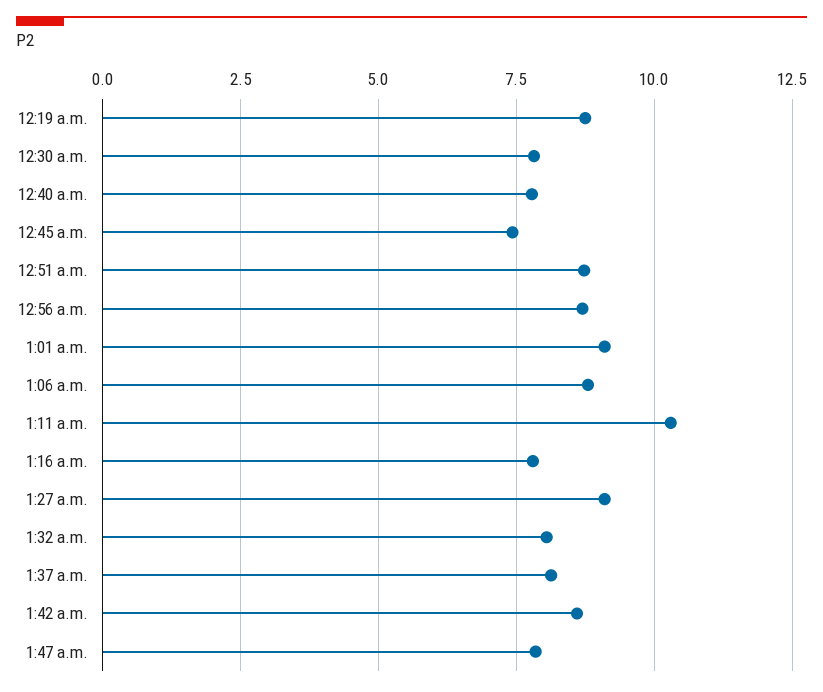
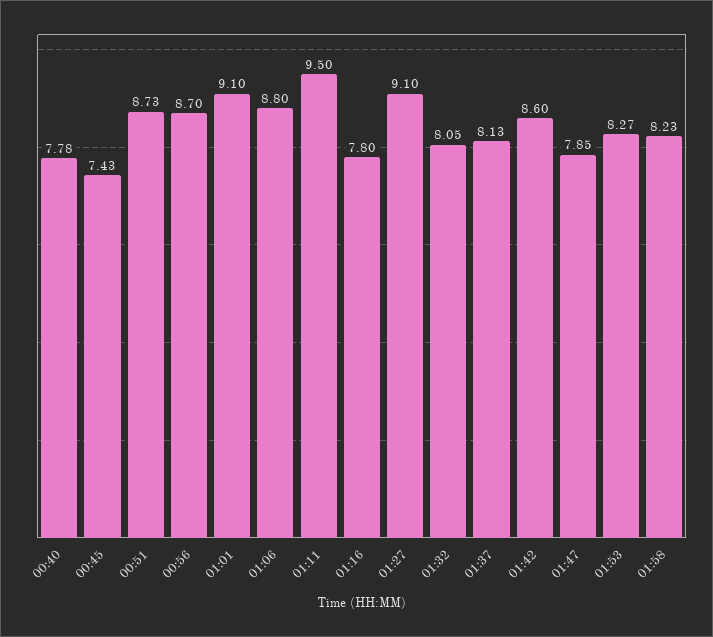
12:19 a.m.: 8.75 -> none
12:30 a.m.: 7.75 -> none
1:11 a.m.: 10.25 -> 9.5
01:53: none -> 8.27
01:58: none -> 8.23

